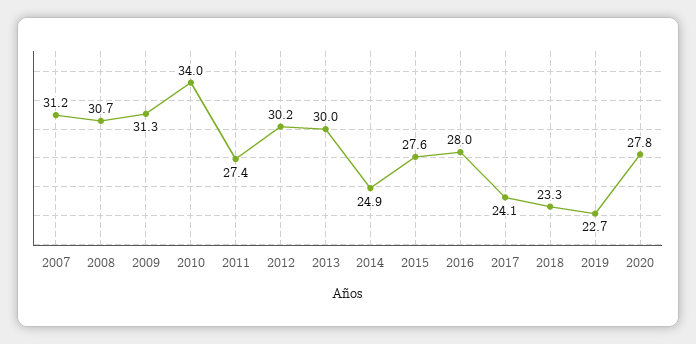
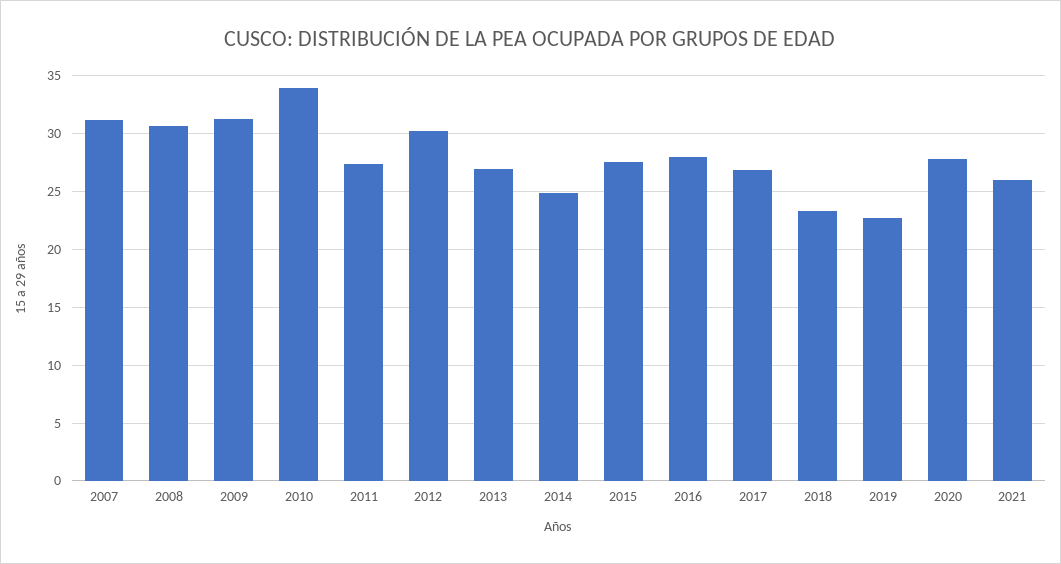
2013: 30 -> 27
2017: 24.1 -> 27
2021: none -> 26

